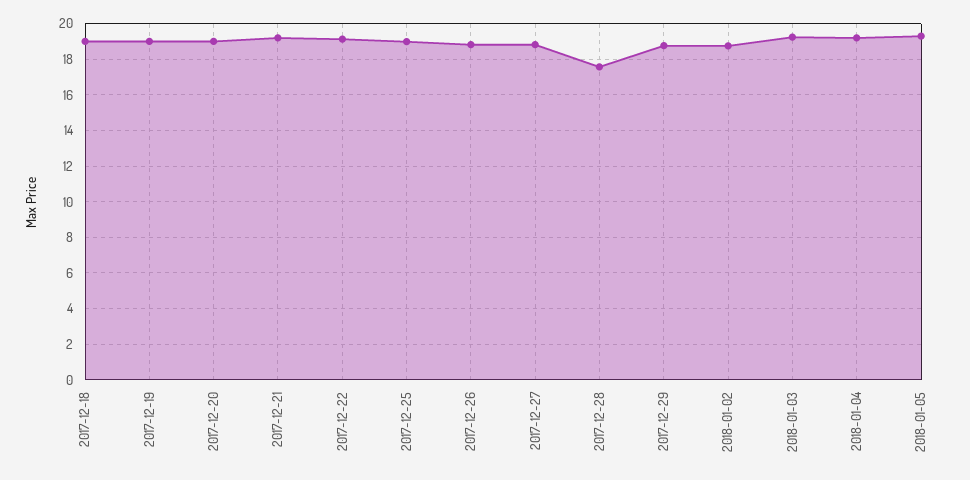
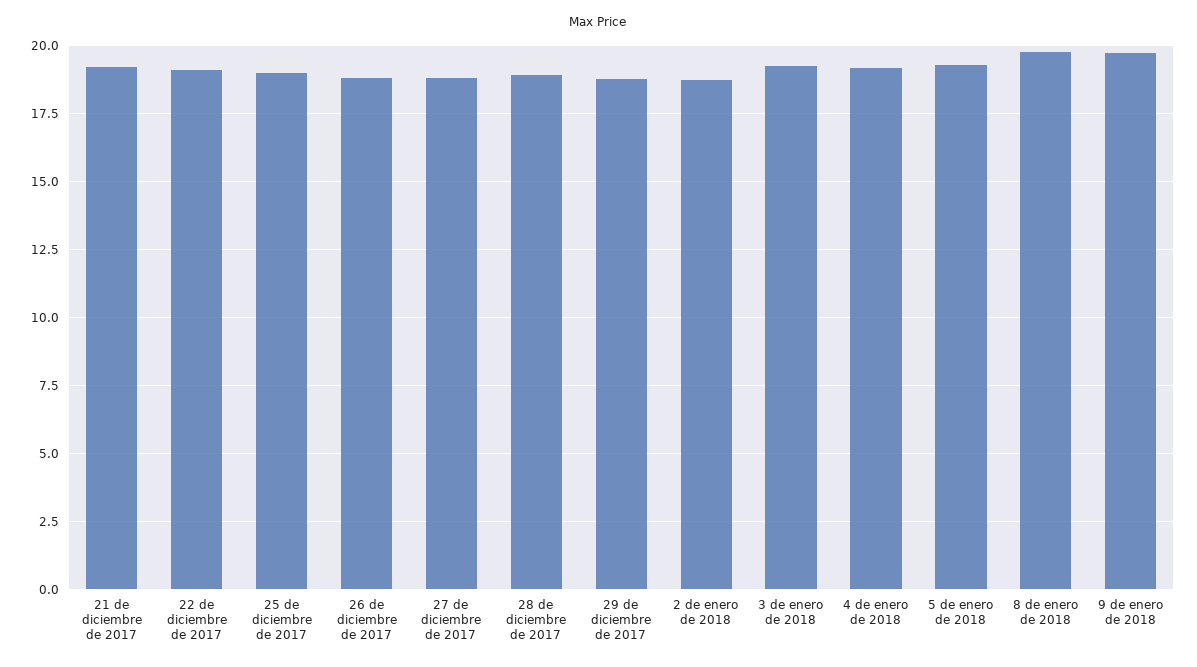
2017-12-18: 19 -> none
2017-12-19: 19 -> none
2017-12-20: 19 -> none
2017-12-28: 17.5 -> 19
8 de enero de 2018: none -> 19.75
9 de enero de 2018: none -> 19.75

